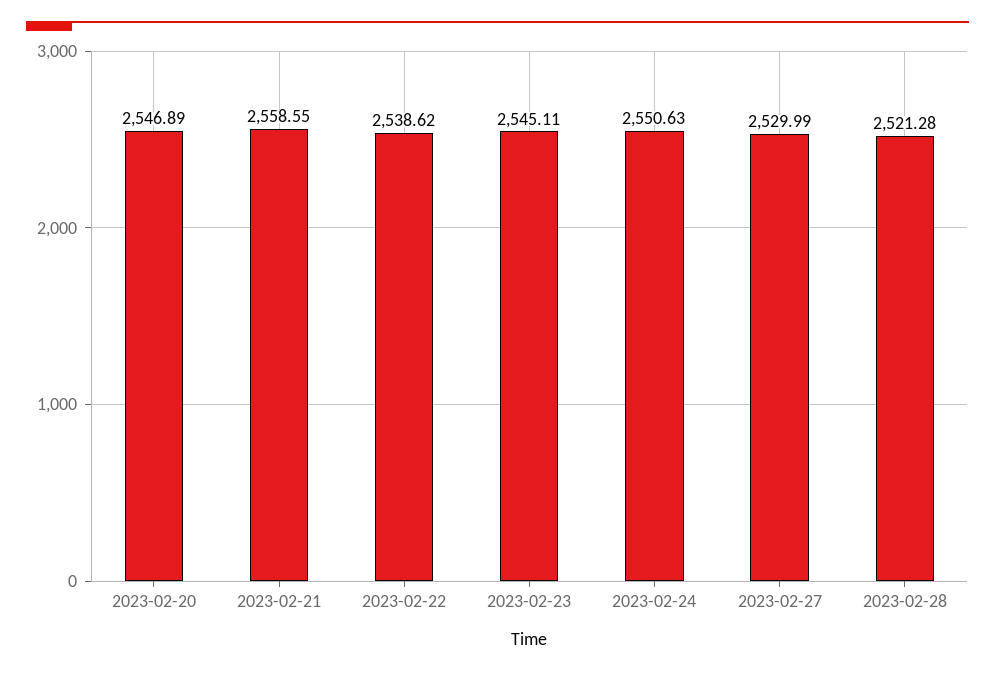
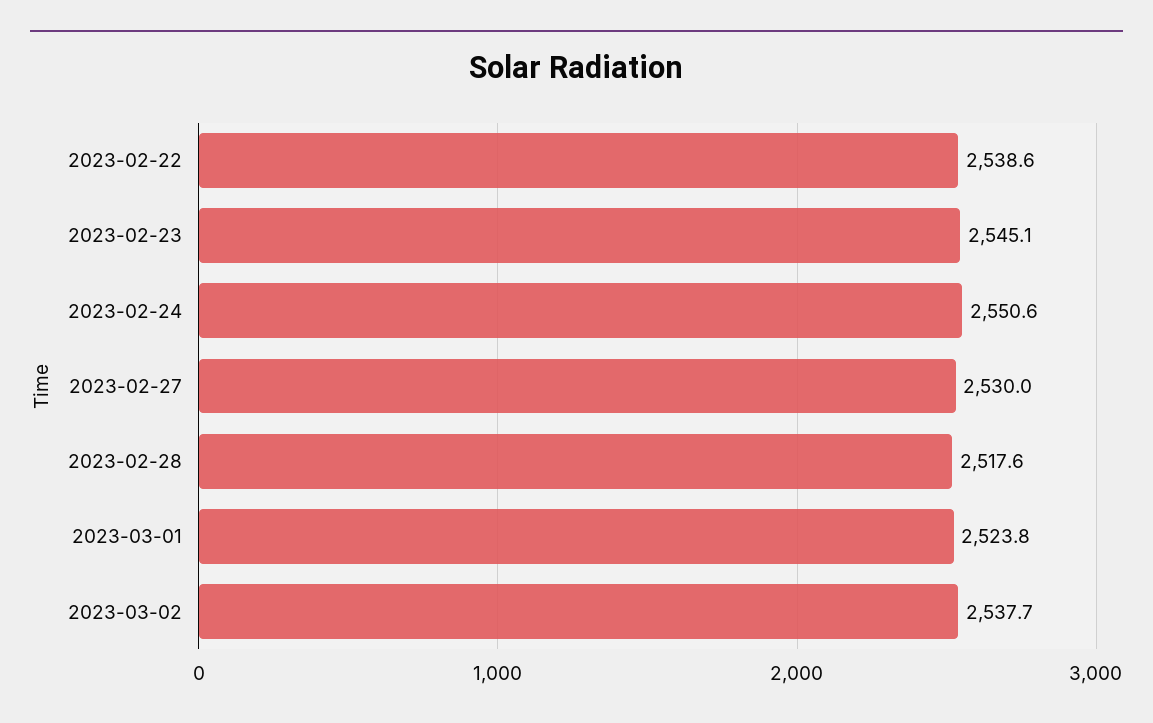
2023-02-20: 2546.89 -> none
2023-02-21: 2558.55 -> none
2023-02-28: 2521.28 -> 2517.6
2023-03-01: none -> 2523.8
2023-03-02: none -> 2537.7

